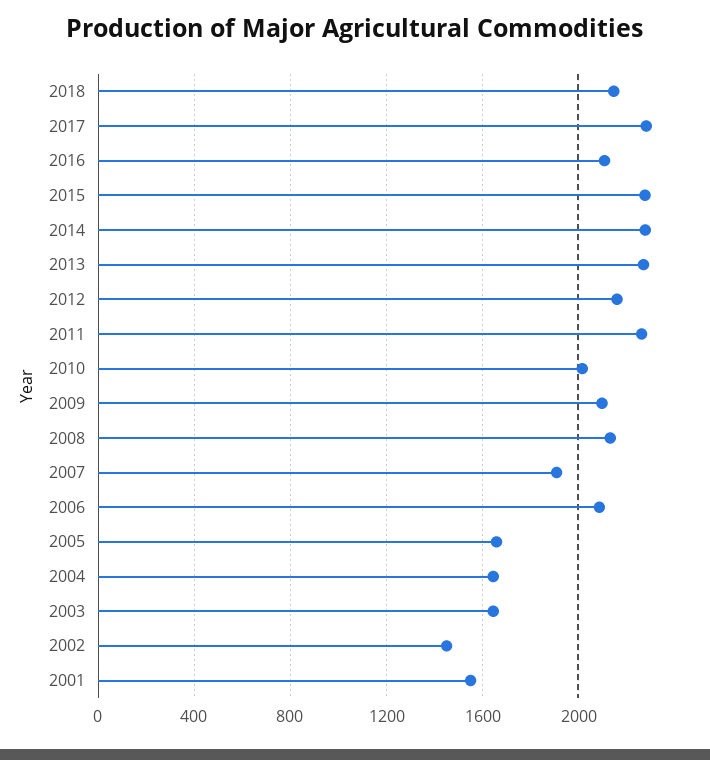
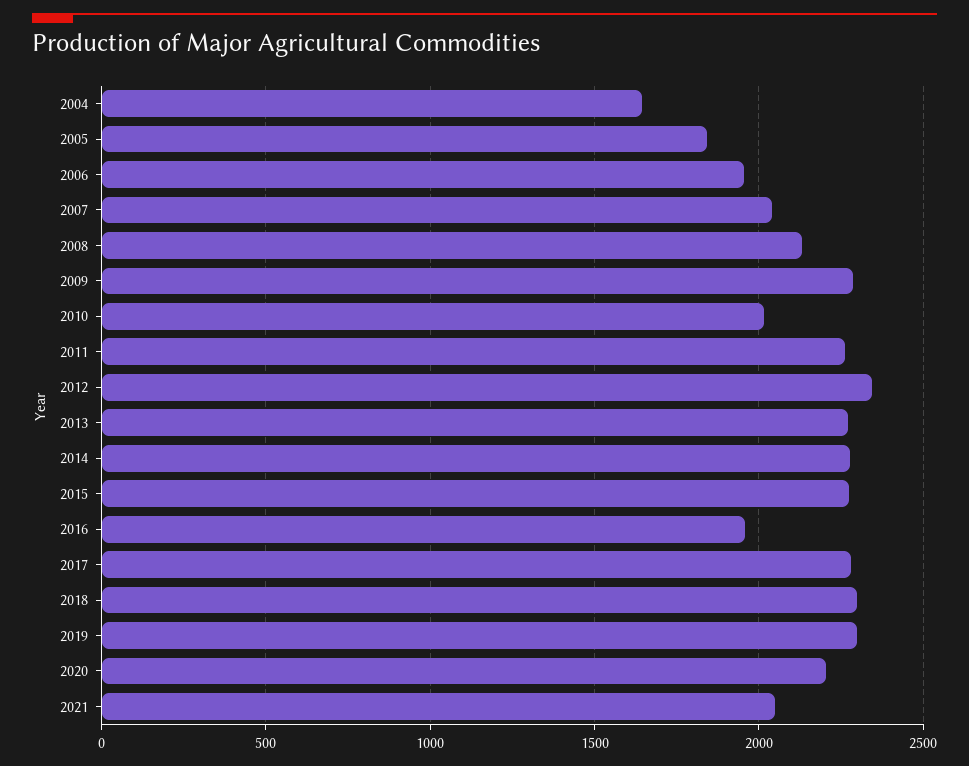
2018: 2150 -> 2300
2016: 2100 -> 1950
2012: 2150 -> 2350
2009: 2100 -> 2300
2007: 1900 -> 2050
2006: 2100 -> 1950
2005: 1650 -> 1850
2003: 1650 -> none
2002: 1450 -> none
2001: 1550 -> none
2019: none -> 2300
2020: none -> 2200
2021: none -> 2050

